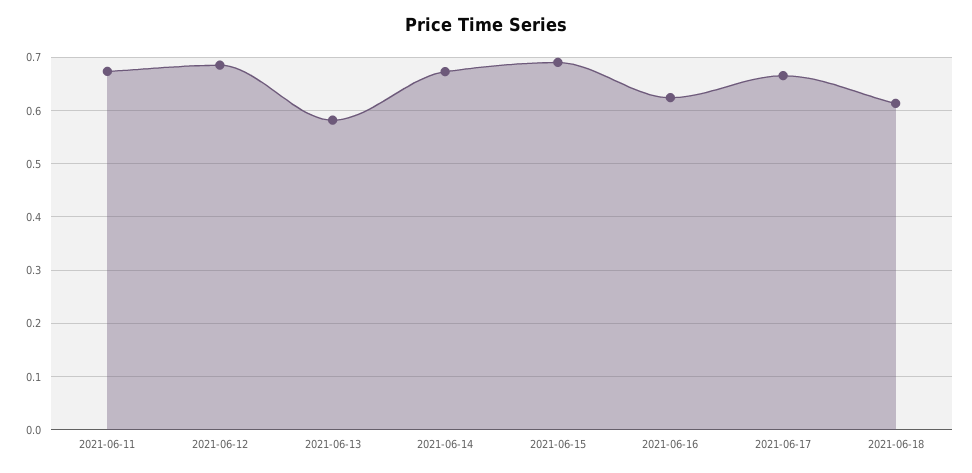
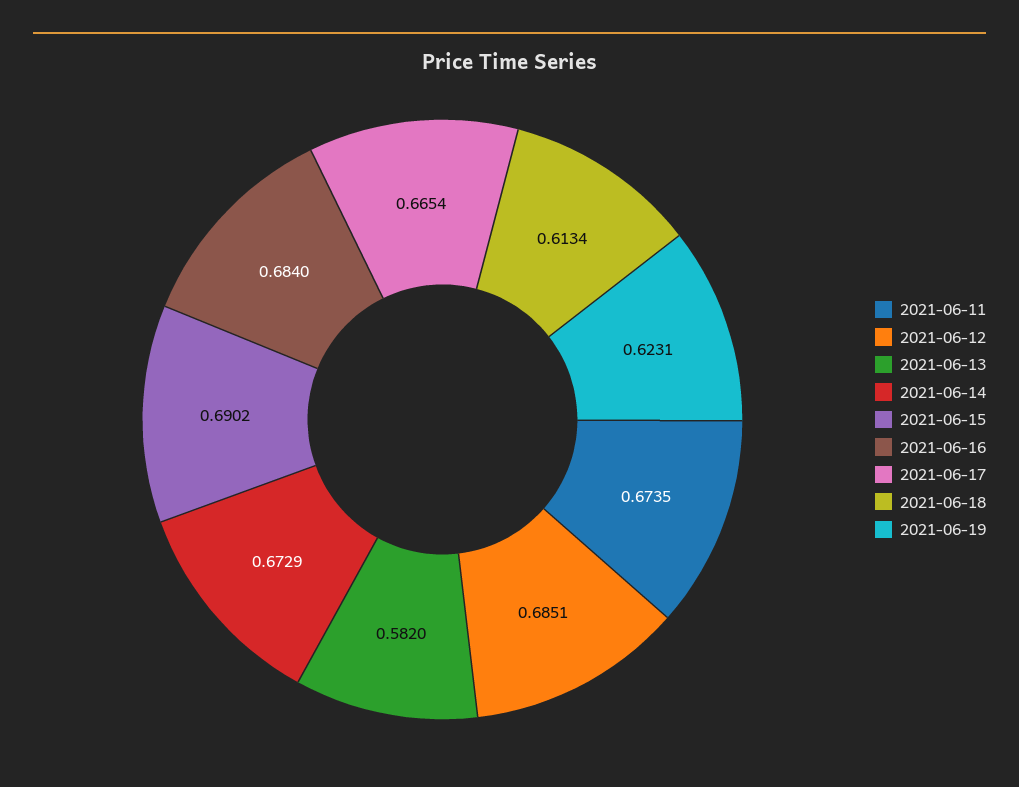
2021-06-16: 0.62 -> 0.684
2021-06-19: none -> 0.6231

